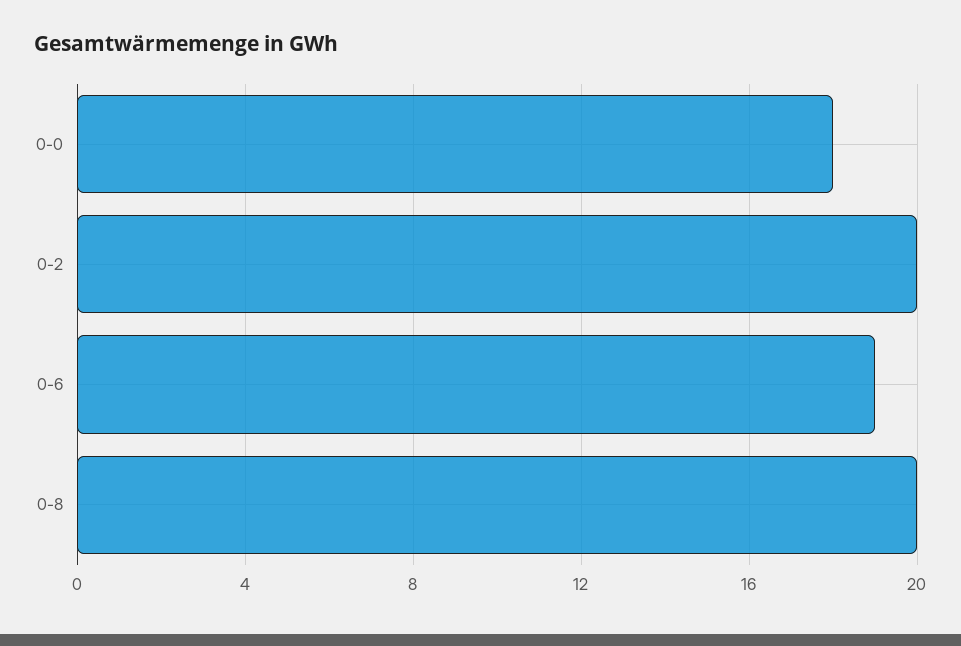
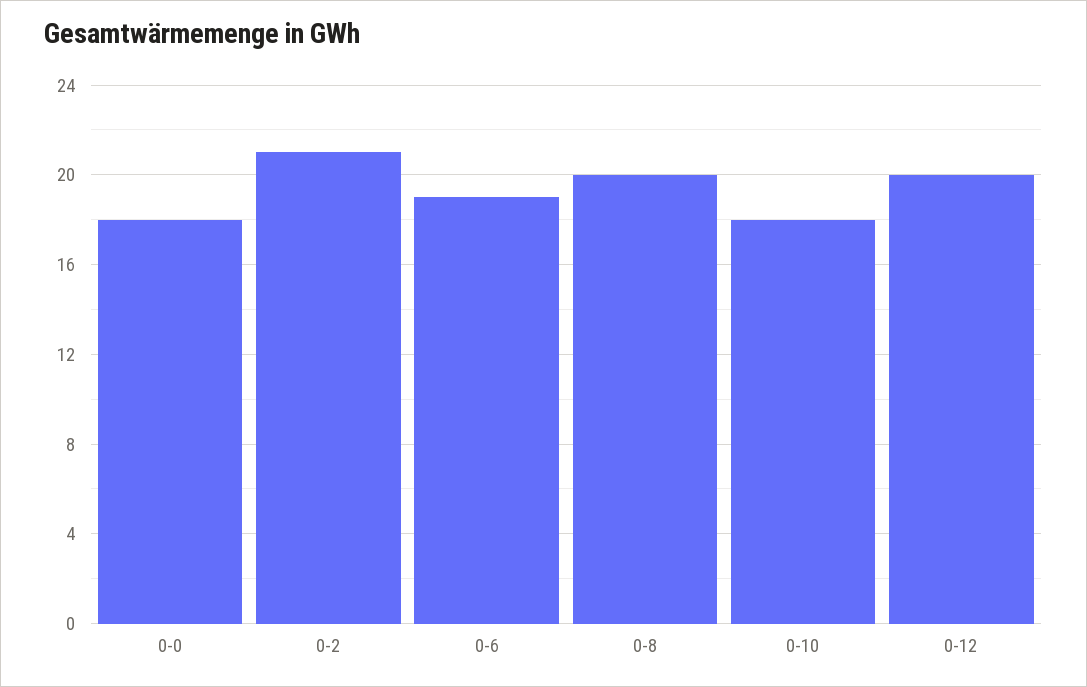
0-2: 20 -> 21
0-10: none -> 18
0-12: none -> 20

